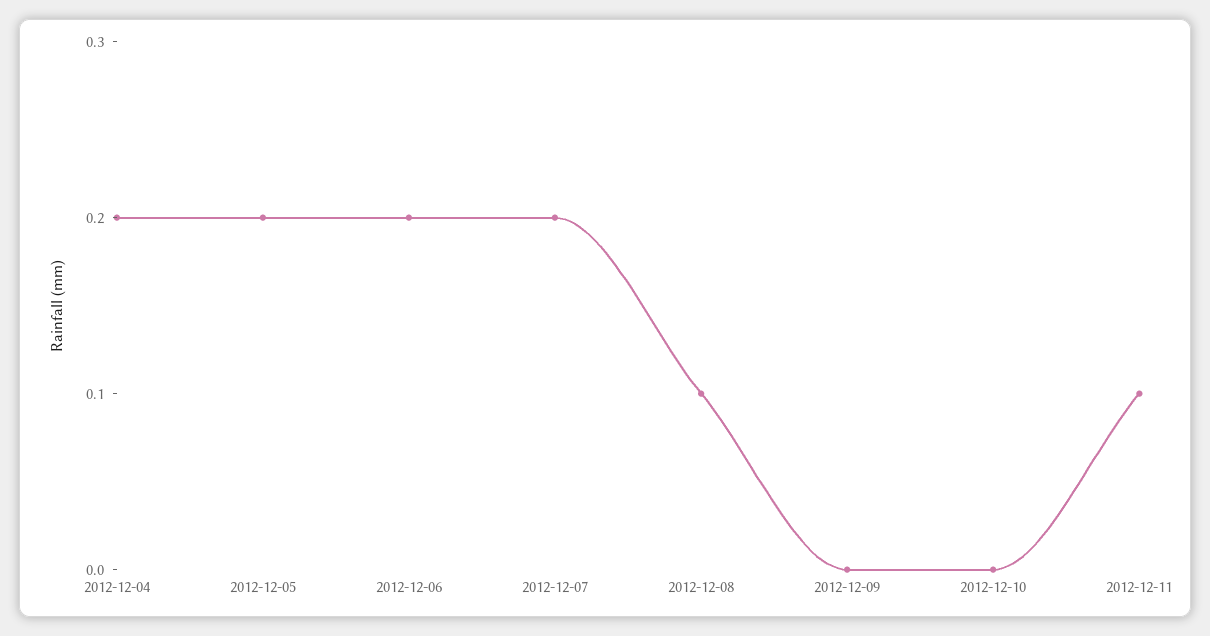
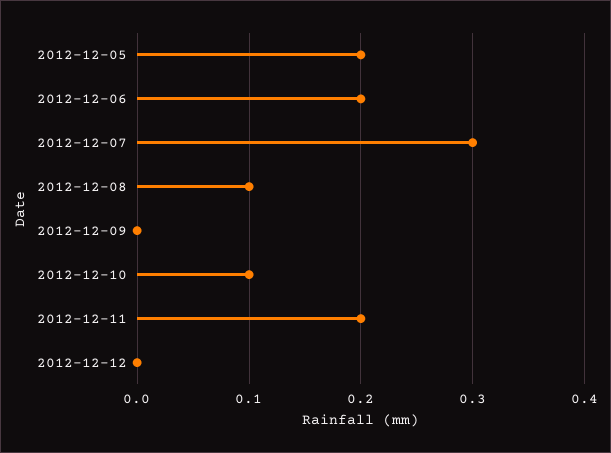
2012-12-04: 0.2 -> none
2012-12-07: 0.2 -> 0.3
2012-12-10: 0 -> 0.1
2012-12-11: 0.1 -> 0.2
2012-12-12: none -> 0

